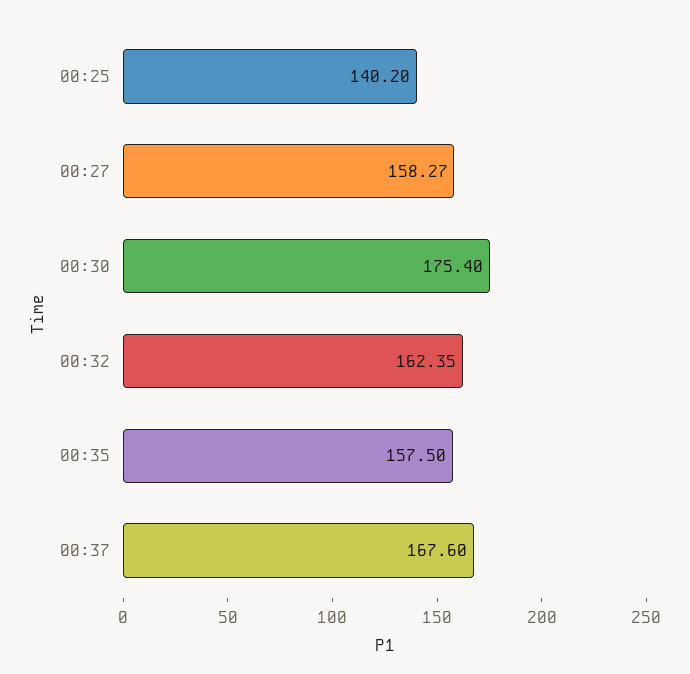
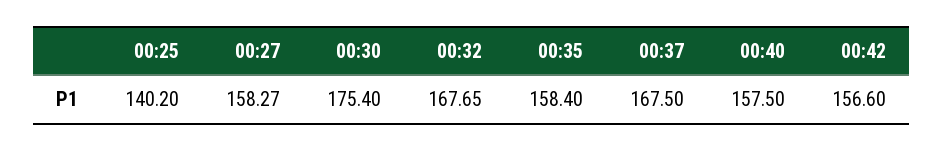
00:32: 162.35 -> 167.65
00:35: 157.5 -> 158.4
00:37: 167.6 -> 167.5
00:40: none -> 157.5
00:42: none -> 156.6

